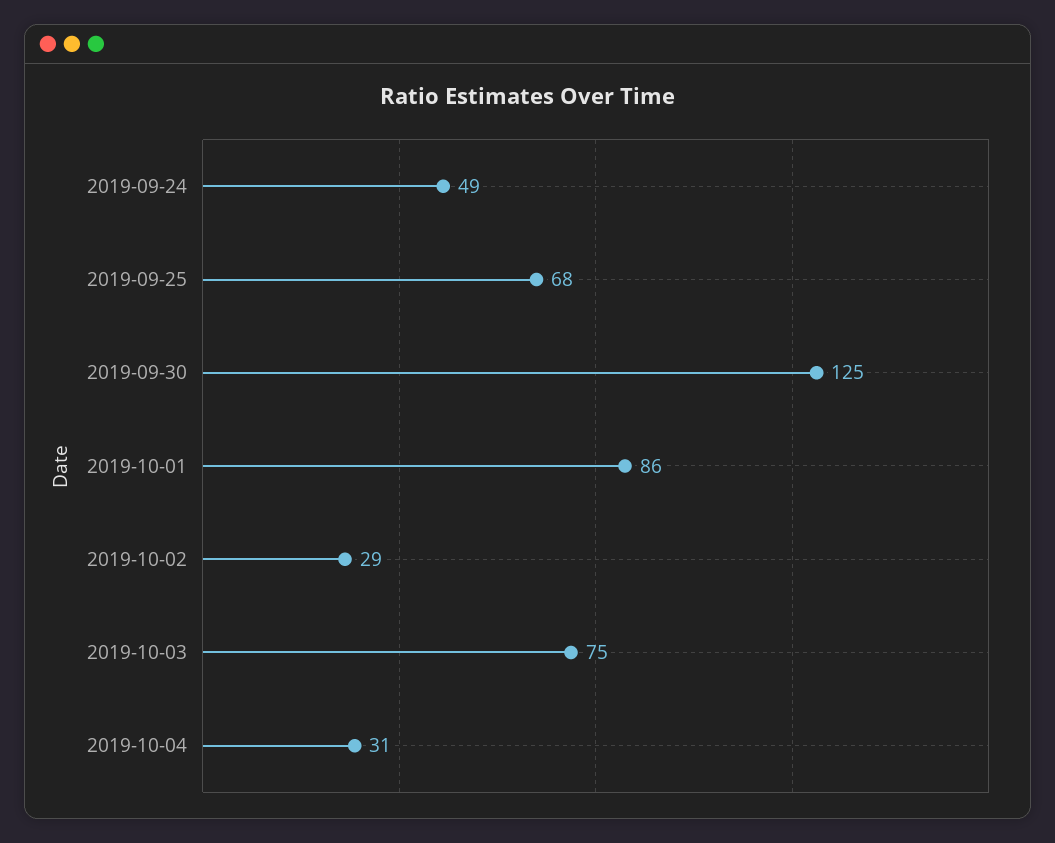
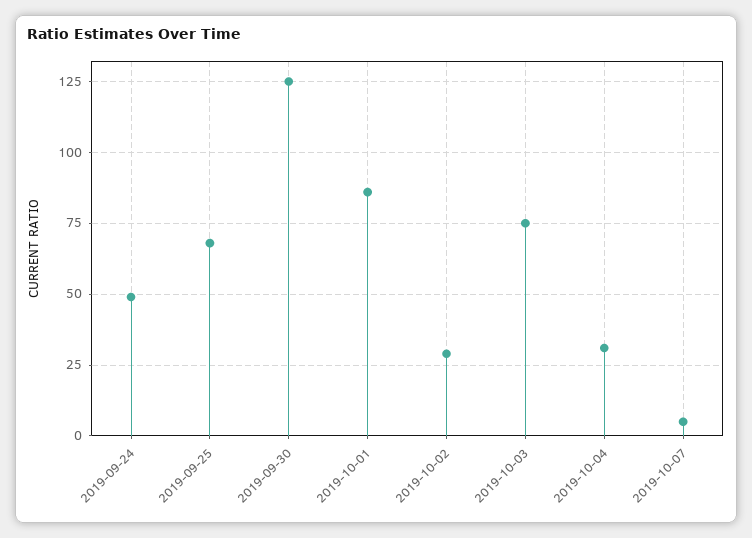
2019-10-07: none -> 5

